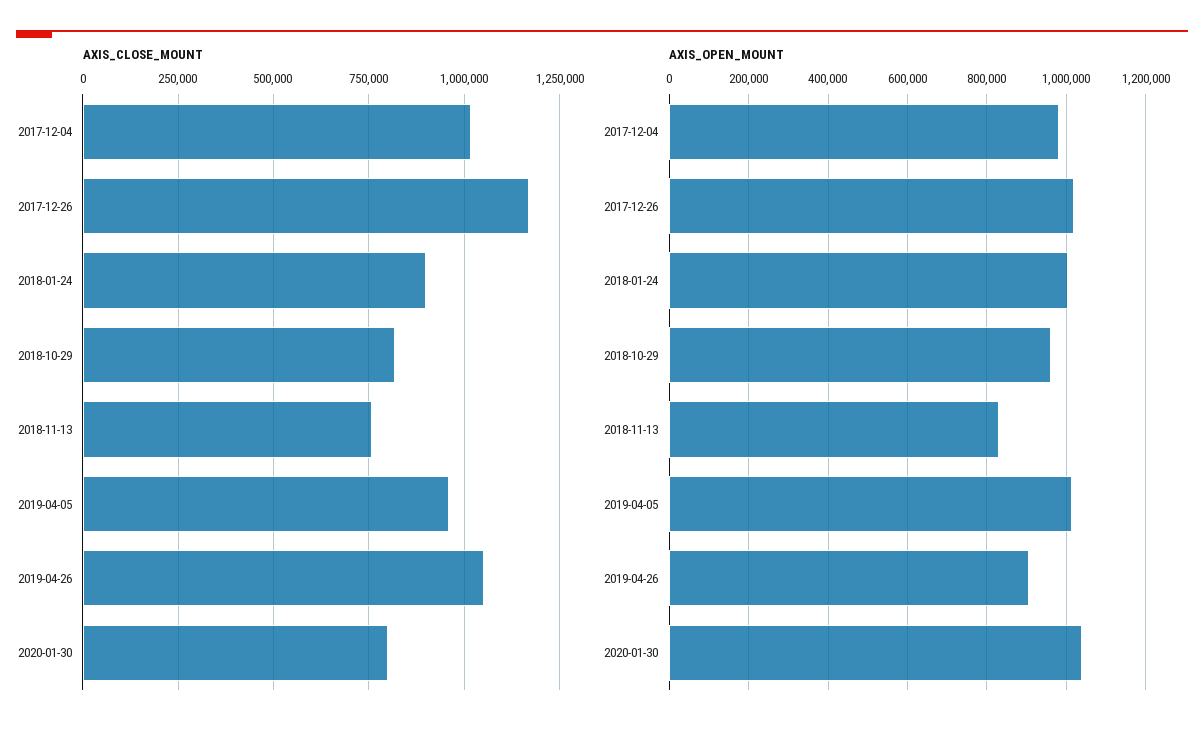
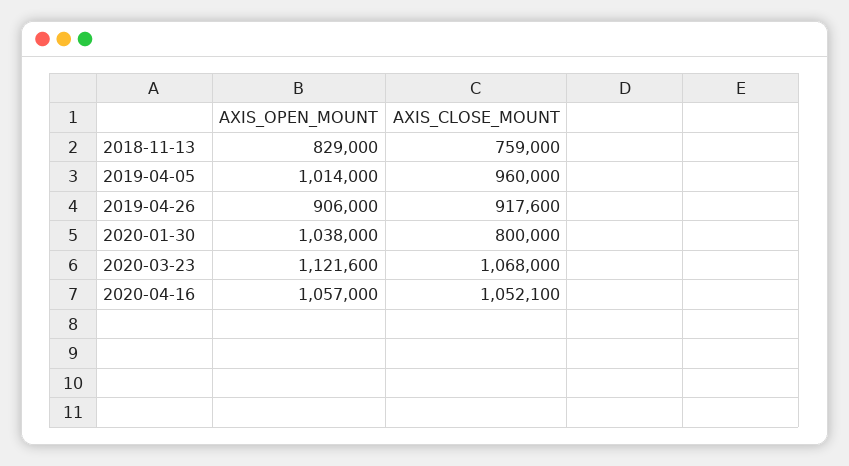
AXIS_CLOSE_MOUNT, 2017-12-04: 1025000 -> none
AXIS_CLOSE_MOUNT, 2017-12-26: 1175000 -> none
AXIS_CLOSE_MOUNT, 2018-01-24: 900000 -> none
AXIS_CLOSE_MOUNT, 2018-10-29: 825000 -> none
AXIS_CLOSE_MOUNT, 2019-04-26: 1050000 -> 917600
AXIS_OPEN_MOUNT, 2017-12-04: 980000 -> none
AXIS_OPEN_MOUNT, 2017-12-26: 1020000 -> none
AXIS_OPEN_MOUNT, 2018-01-24: 1000000 -> none
AXIS_OPEN_MOUNT, 2018-10-29: 960000 -> none
AXIS_OPEN_MOUNT, 2020-03-23: none -> 1121600
AXIS_CLOSE_MOUNT, 2020-03-23: none -> 1068000
AXIS_OPEN_MOUNT, 2020-04-16: none -> 1057000
AXIS_CLOSE_MOUNT, 2020-04-16: none -> 1052100

